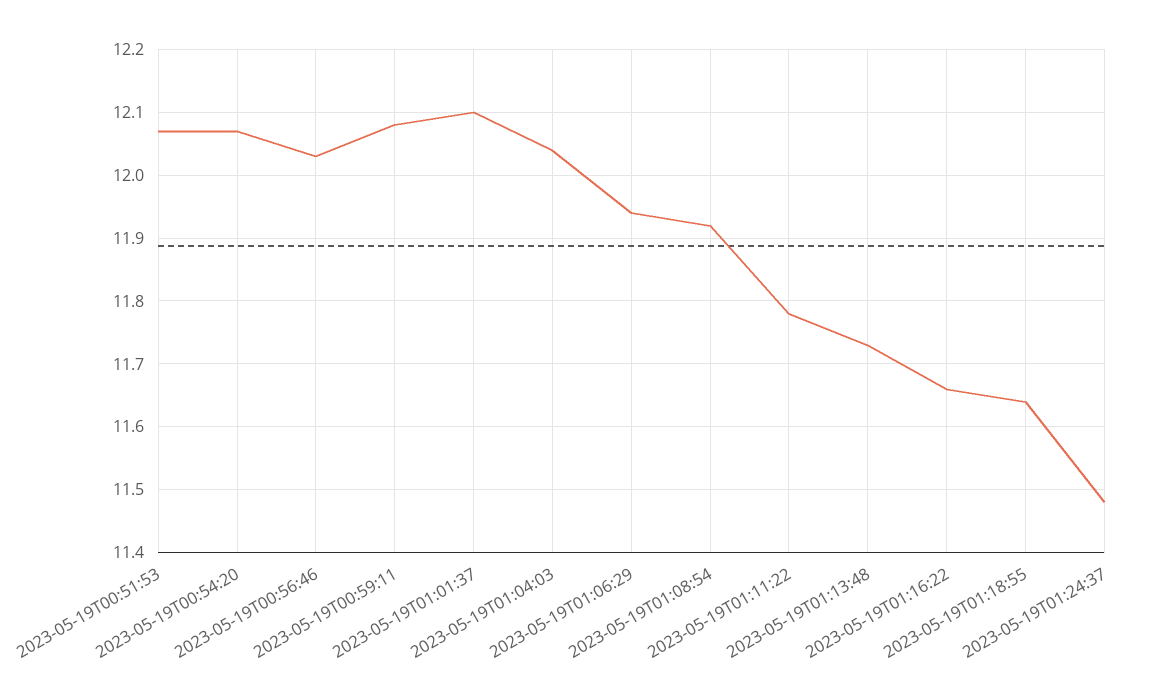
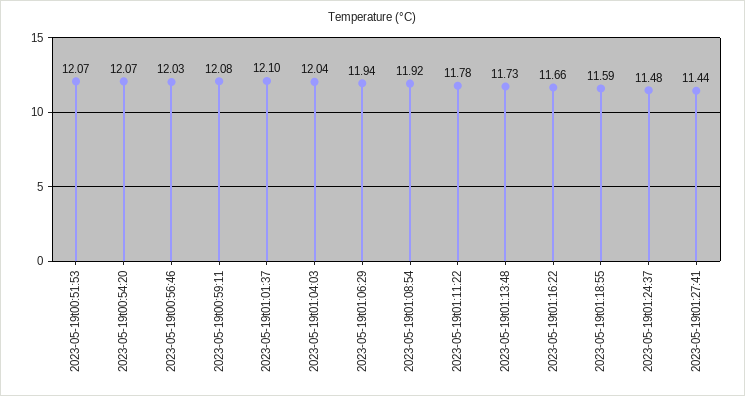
2023-05-19T01:18:55: 11.64 -> 11.59
2023-05-19t01:27:41: none -> 11.44

